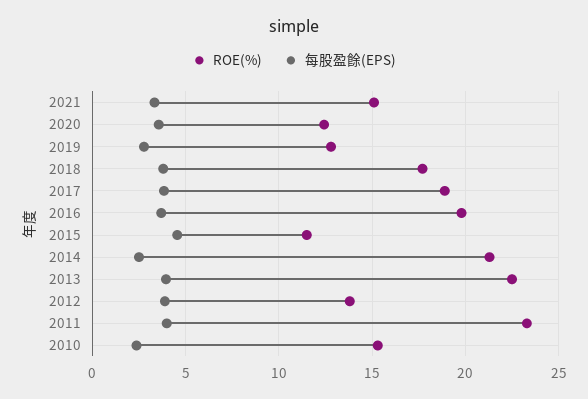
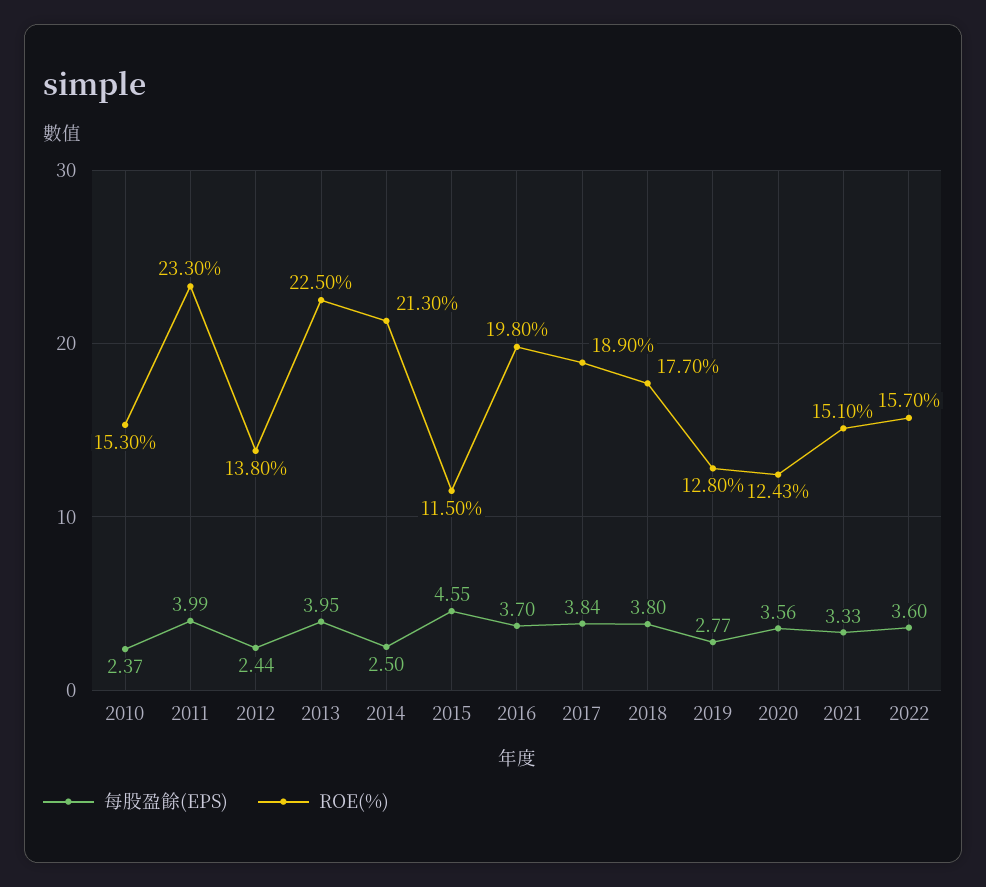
每股盈餘(EPS), 2012: 4 -> 2.44
每股盈餘(EPS), 2022: none -> 3.6
ROE(%), 2022: none -> 15.7

